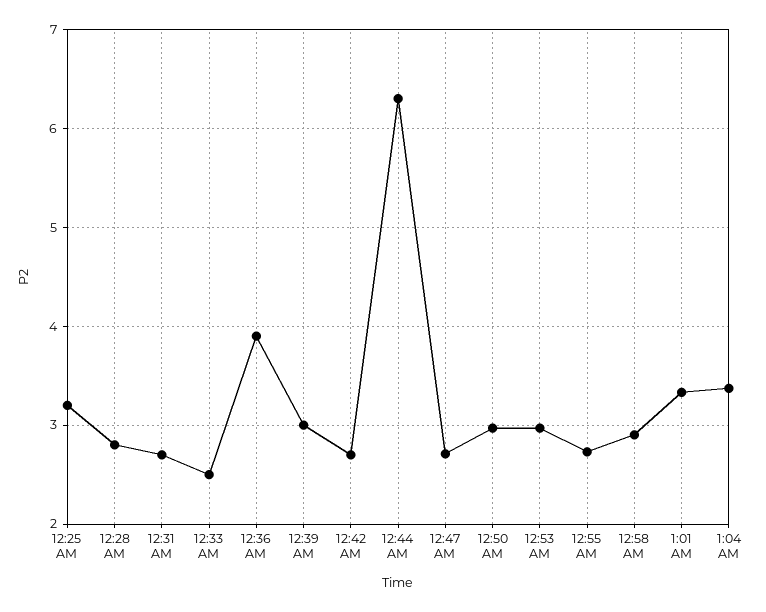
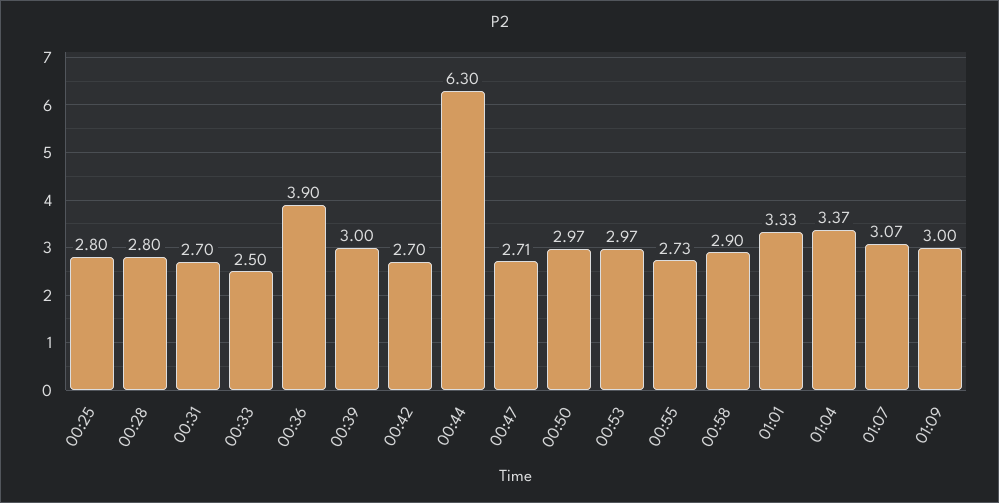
12:25 AM: 3.2 -> 2.8
01:07: none -> 3.07
01:09: none -> 3

